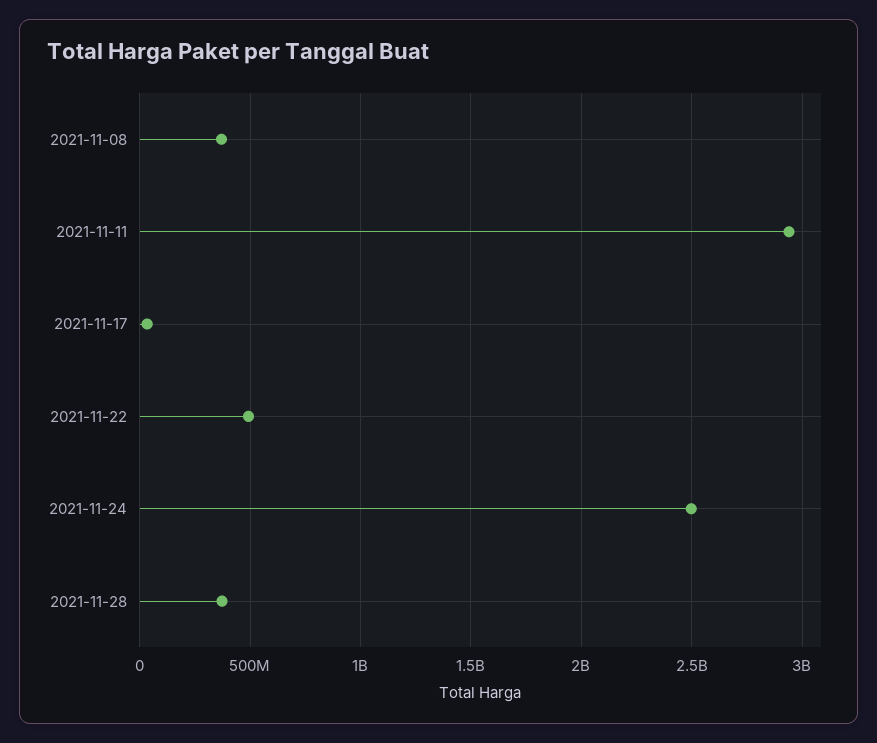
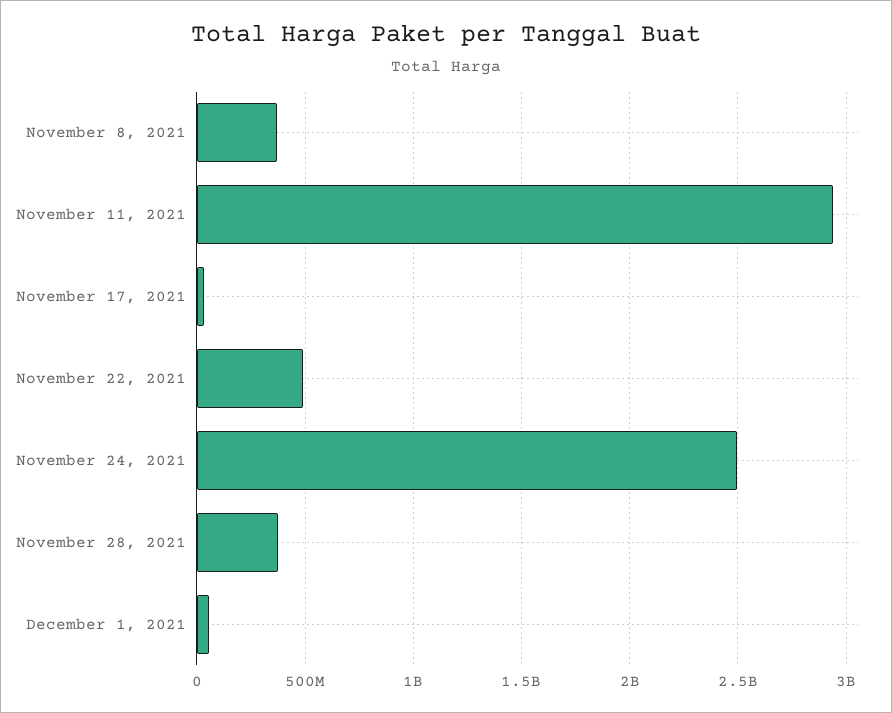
December 1, 2021: none -> 50000000

